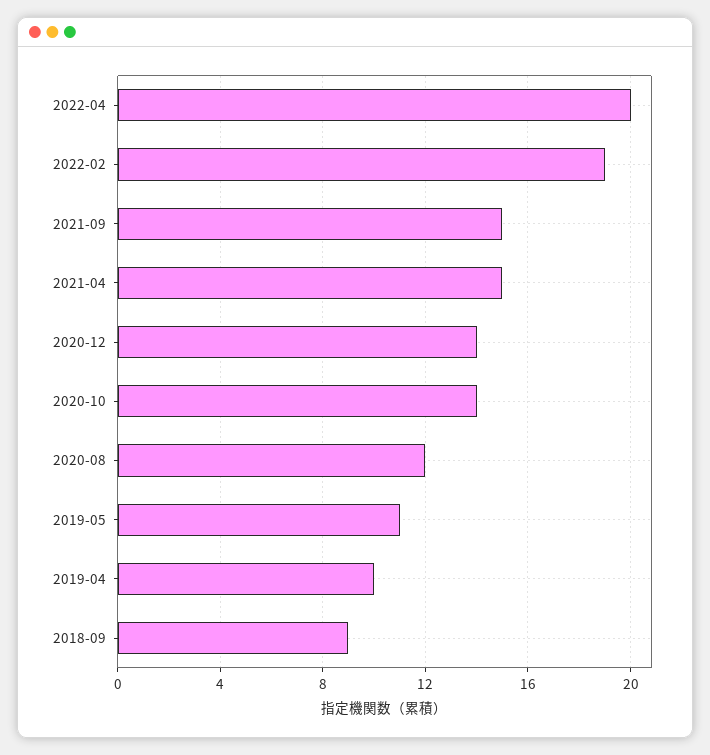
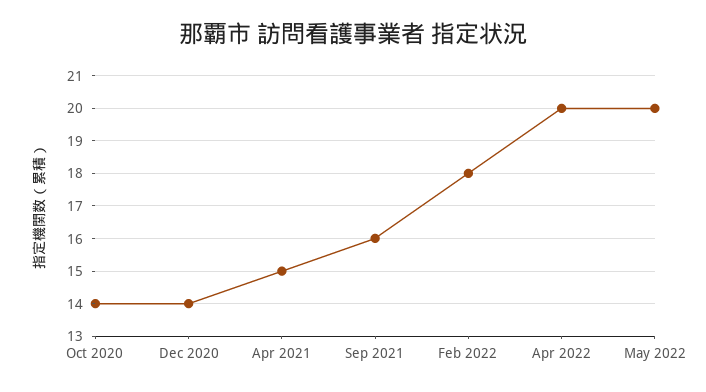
2022-02: 19 -> 18
2021-09: 15 -> 16
2020-08: 12 -> none
2019-05: 11 -> none
2019-04: 10 -> none
2018-09: 9 -> none
May 2022: none -> 20

